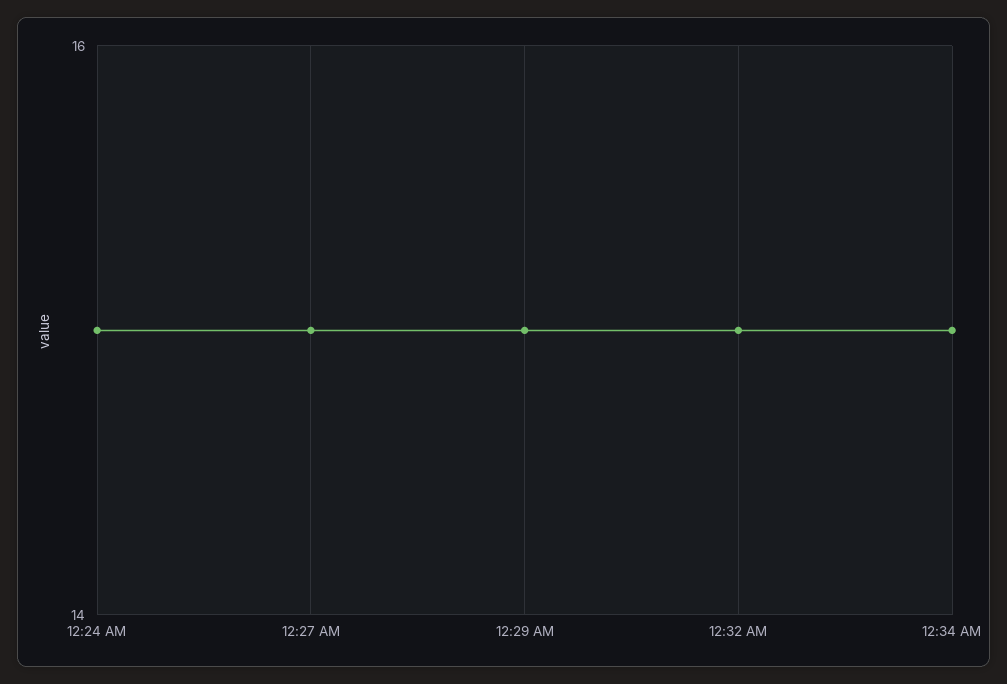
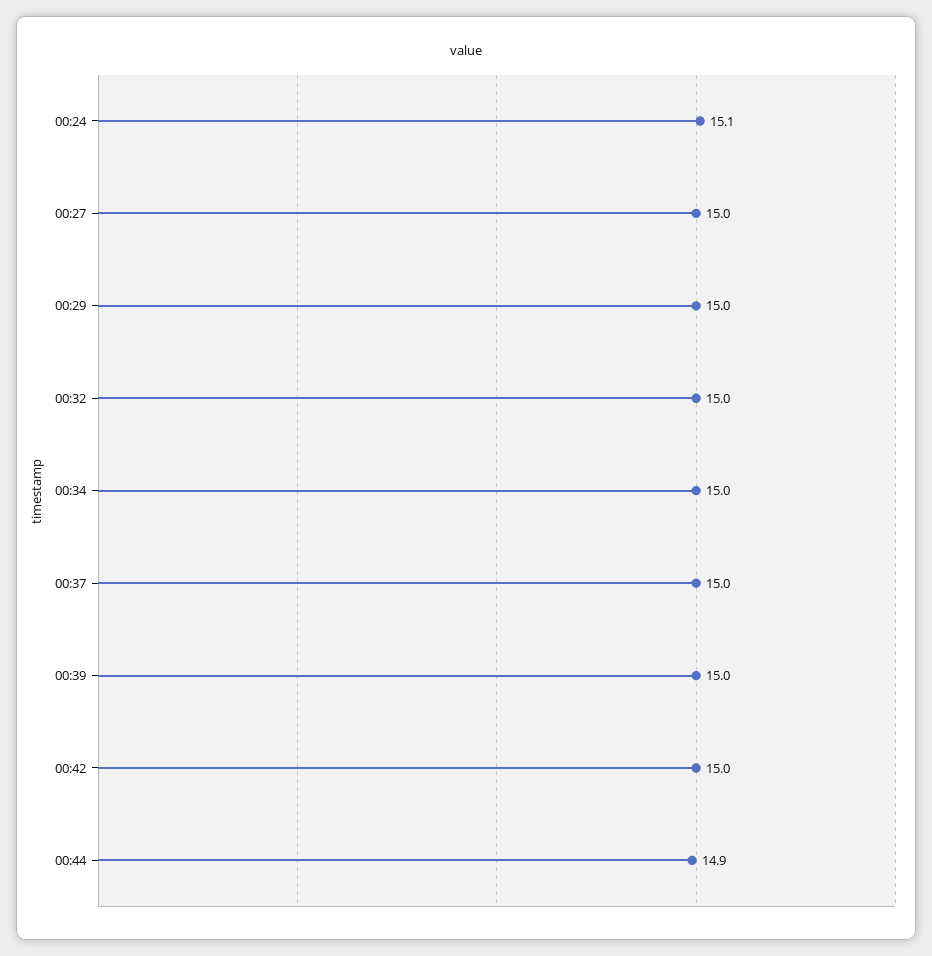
12:24 AM: 15 -> 15.1
00:37: none -> 15
00:39: none -> 15
00:42: none -> 15
00:44: none -> 14.9

